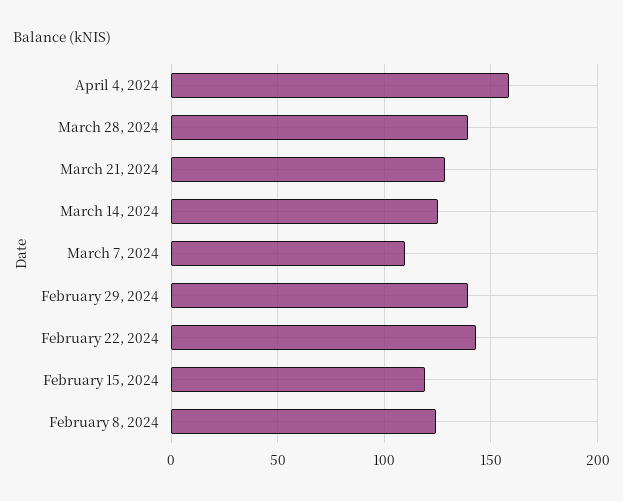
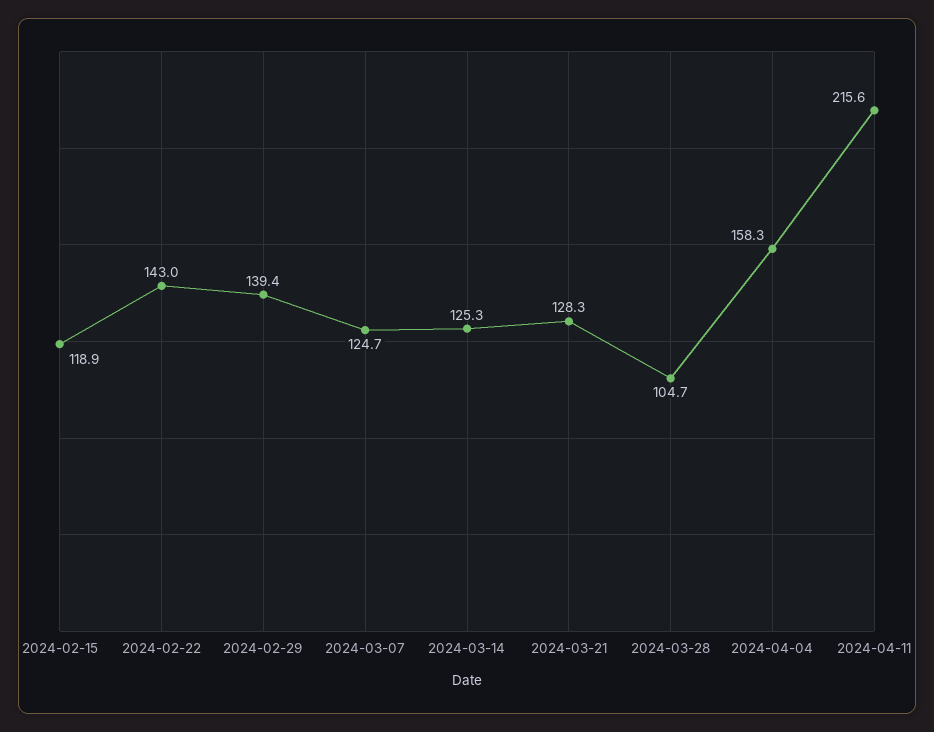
March 28, 2024: 140 -> 104.7
March 7, 2024: 110 -> 124.7
February 8, 2024: 125 -> none
2024-04-11: none -> 215.6

